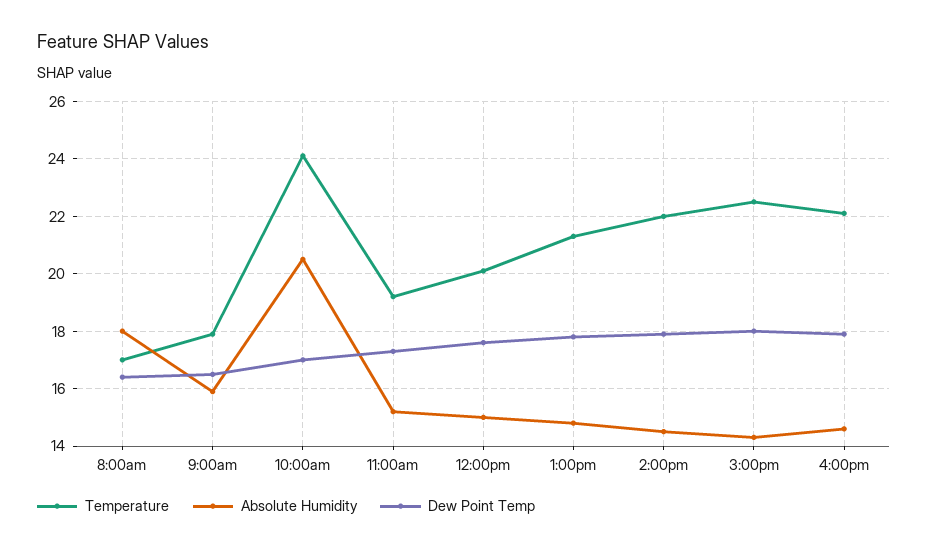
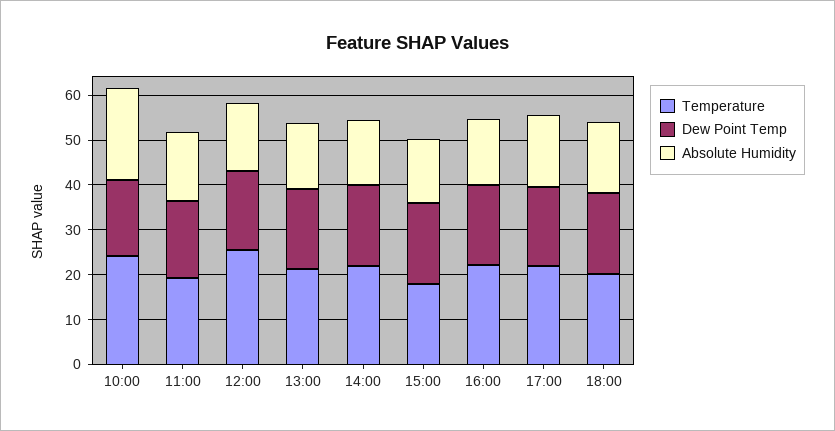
Temperature, 8:00am: 17 -> none
Absolute Humidity, 8:00am: 18 -> none
Dew Point Temp, 8:00am: 16.5 -> none
Temperature, 9:00am: 18 -> none
Absolute Humidity, 9:00am: 16 -> none
Dew Point Temp, 9:00am: 16.5 -> none
Temperature, 12:00pm: 20 -> 26
Temperature, 3:00pm: 22.5 -> 18
Temperature, 17:00: none -> 22
Dew Point Temp, 17:00: none -> 18
Absolute Humidity, 17:00: none -> 16
Temperature, 18:00: none -> 20
Dew Point Temp, 18:00: none -> 18
Absolute Humidity, 18:00: none -> 16

